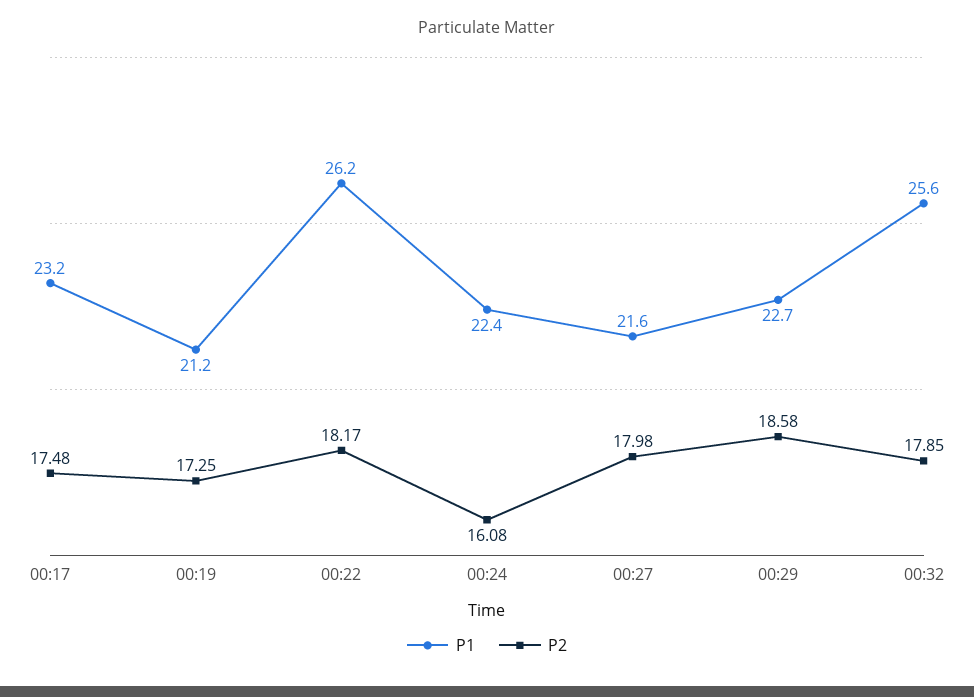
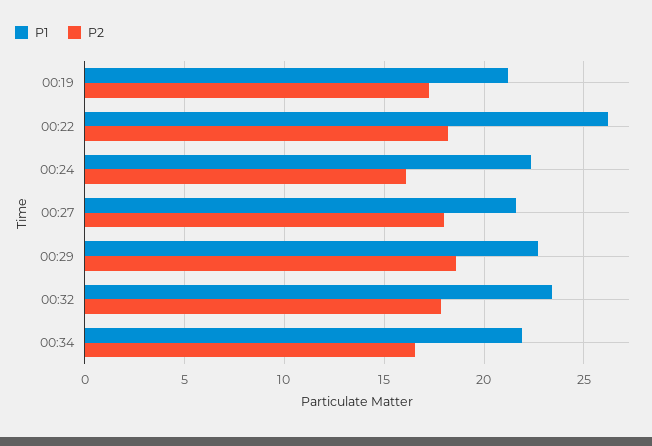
P1, 00:17: 23.2 -> none
P2, 00:17: 17.48 -> none
P1, 00:32: 25.6 -> 23.5
P1, 00:34: none -> 22
P2, 00:34: none -> 16.5

